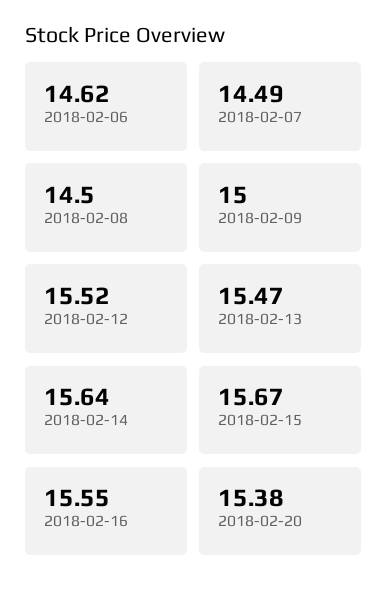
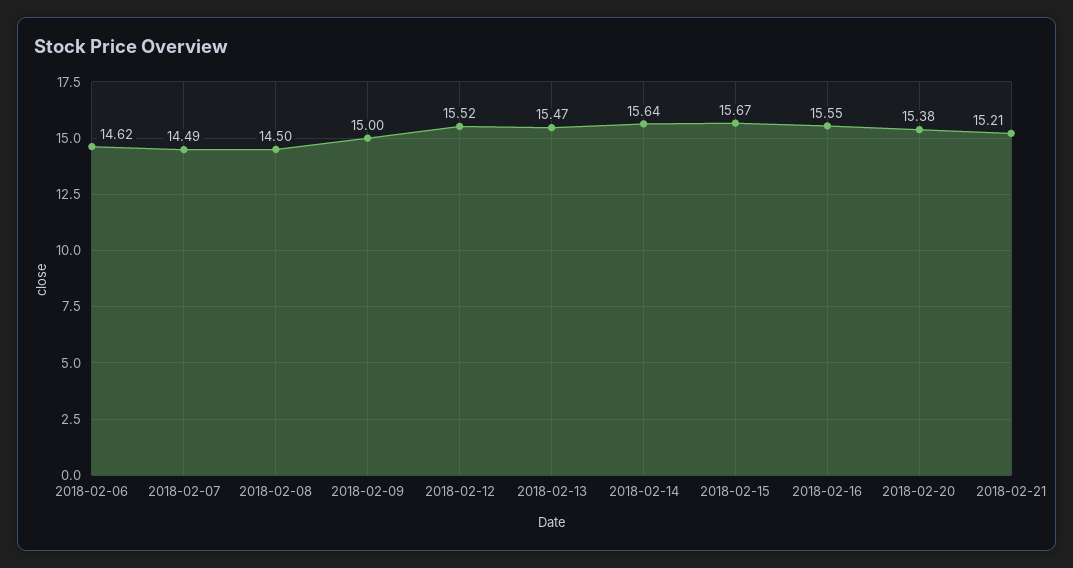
2018-02-21: none -> 15.21

